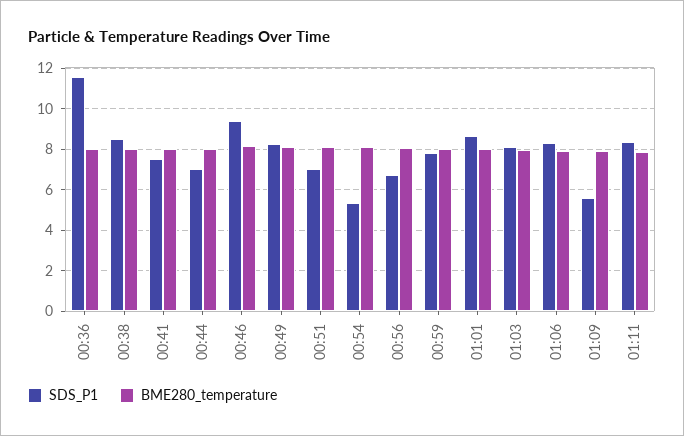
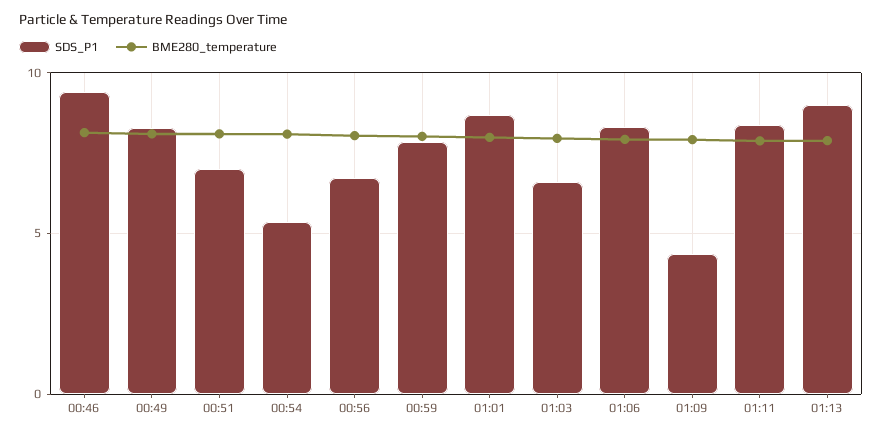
SDS_P1, 00:36: 11.5 -> none
BME280_temperature, 00:36: 8 -> none
SDS_P1, 00:38: 8.5 -> none
BME280_temperature, 00:38: 8 -> none
SDS_P1, 00:41: 7.5 -> none
BME280_temperature, 00:41: 8 -> none
SDS_P1, 00:44: 7 -> none
BME280_temperature, 00:44: 8 -> none
SDS_P1, 01:03: 8 -> 6.5
SDS_P1, 01:09: 5.5 -> 4.5
SDS_P1, 01:13: none -> 9
BME280_temperature, 01:13: none -> 8

